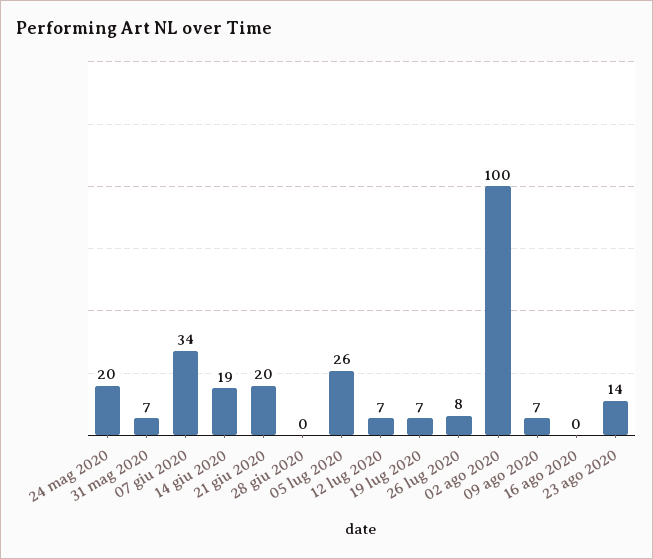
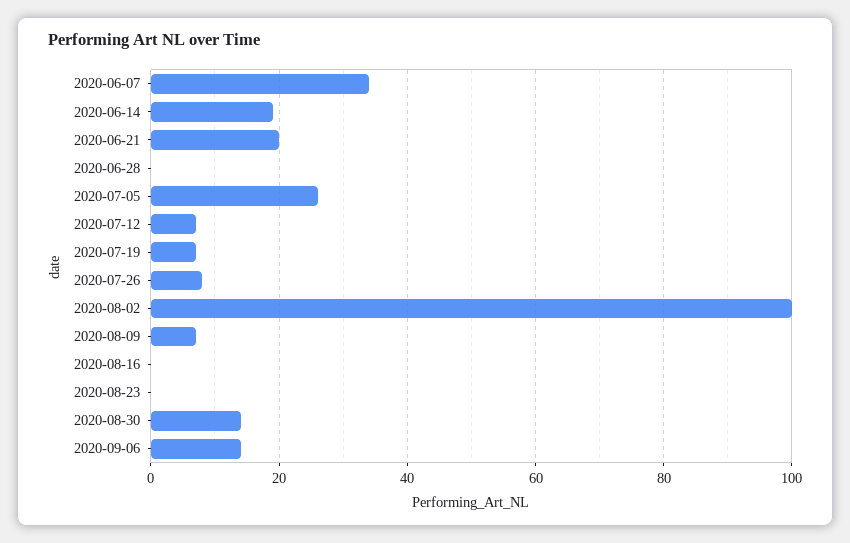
24 mag 2020: 20 -> none
31 mag 2020: 7 -> none
23 ago 2020: 14 -> 0
2020-08-30: none -> 15
2020-09-06: none -> 15

